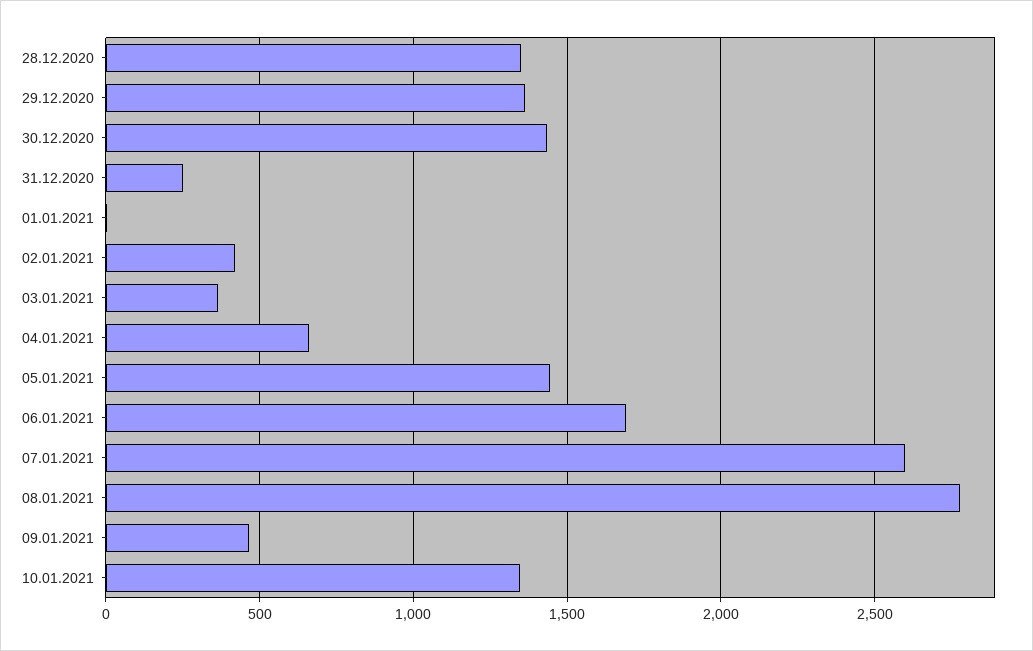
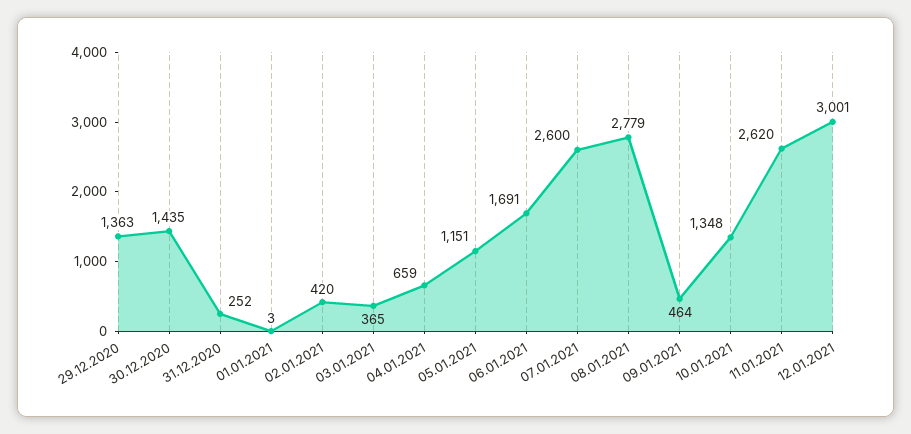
28.12.2020: 1350 -> none
05.01.2021: 1450 -> 1151
11.01.2021: none -> 2620
12.01.2021: none -> 3001

